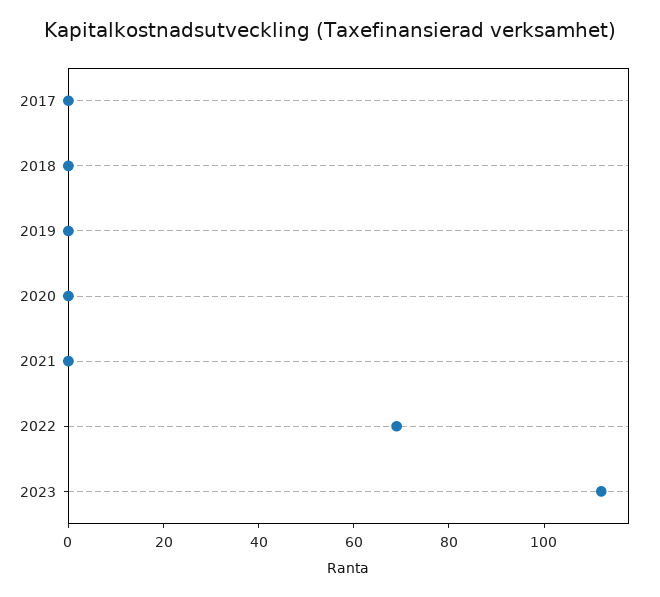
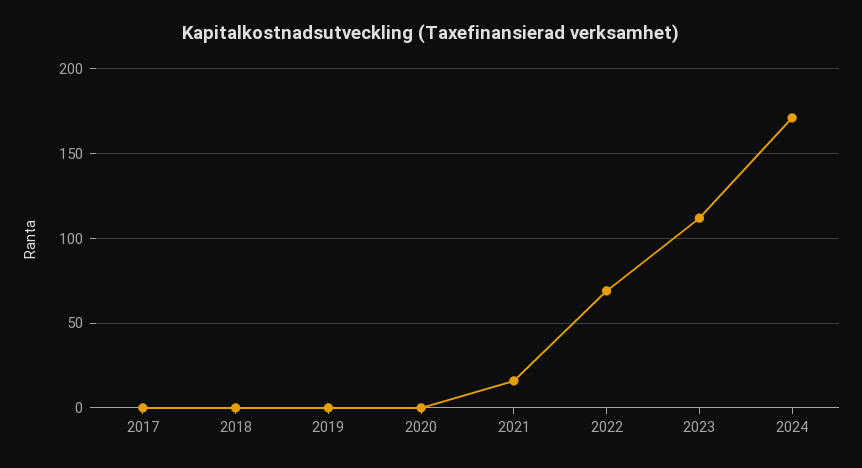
2021: 0 -> 15
2024: none -> 170

